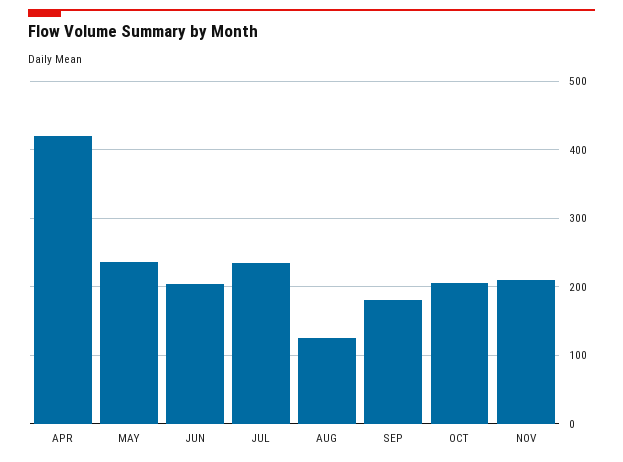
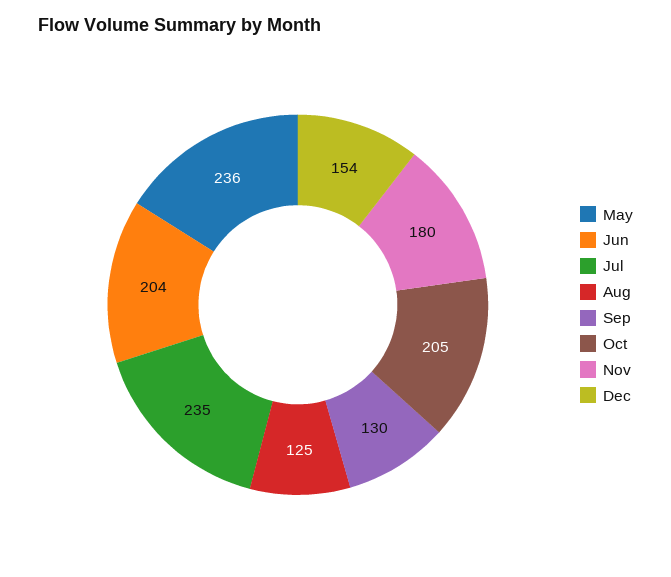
APR: 420 -> none
SEP: 180 -> 130
NOV: 210 -> 180
Dec: none -> 154

